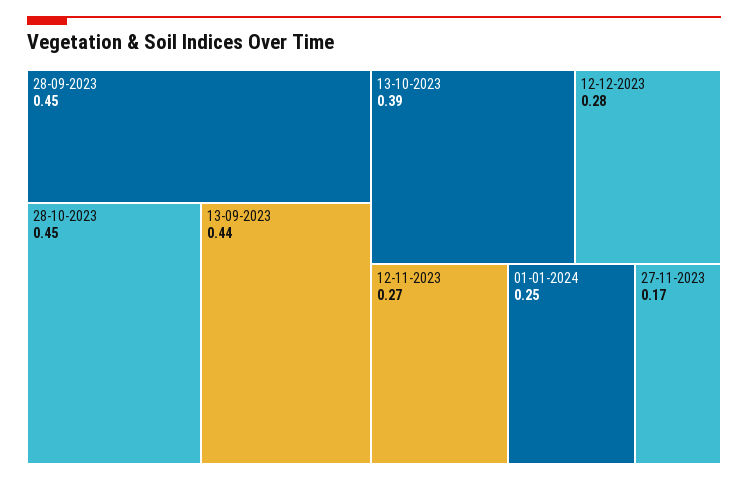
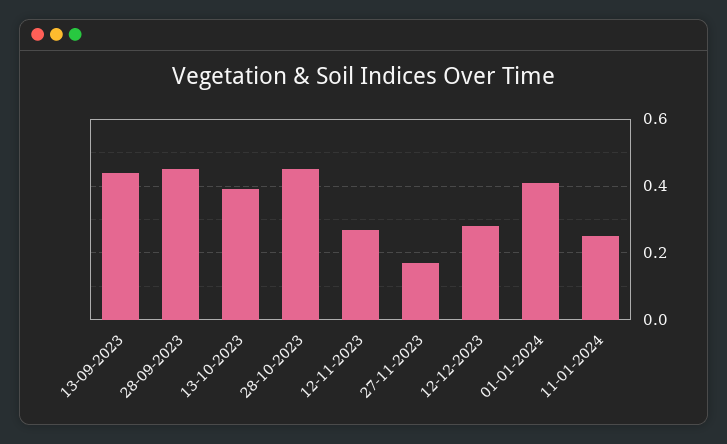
01-01-2024: 0.25 -> 0.4
11-01-2024: none -> 0.25

